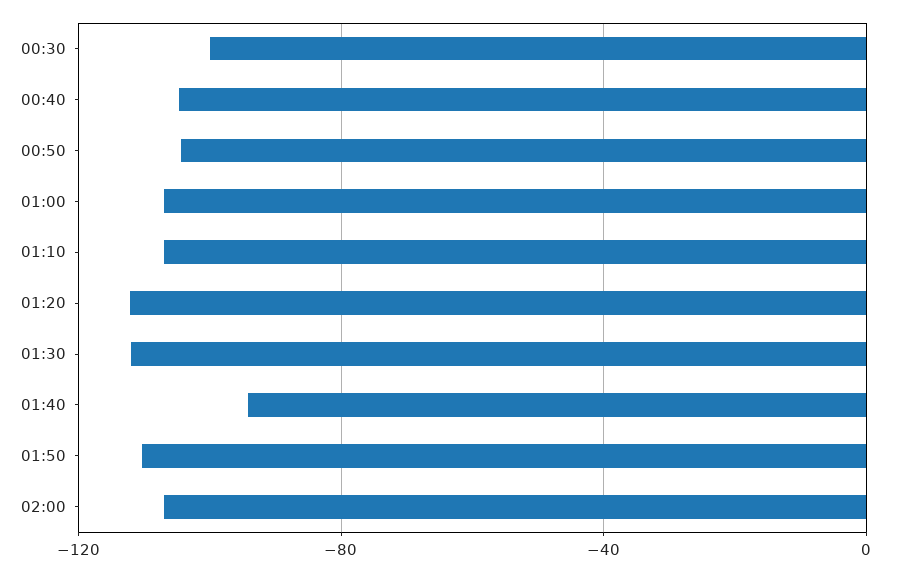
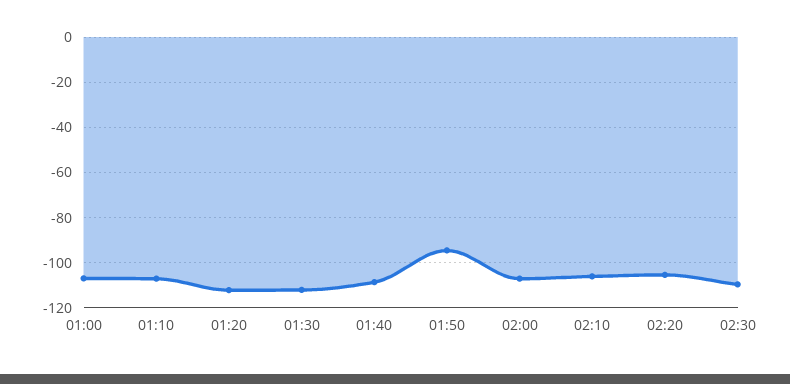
00:30: -100 -> none
00:40: -105 -> none
00:50: -105 -> none
01:40: -95 -> -110
01:50: -110 -> -95
02:10: none -> -105
02:20: none -> -105
02:30: none -> -110

